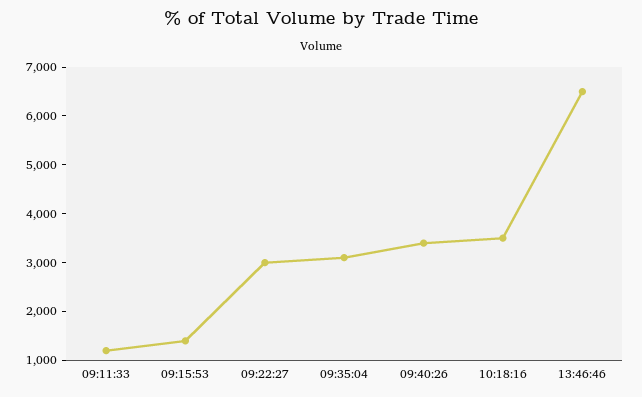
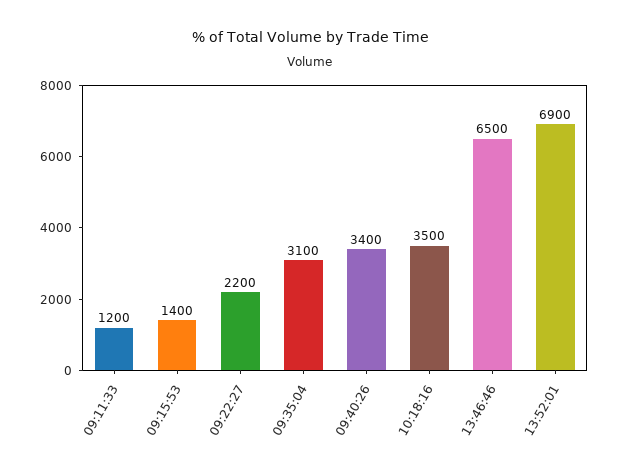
09:22:27: 3000 -> 2200
13:52:01: none -> 6900

